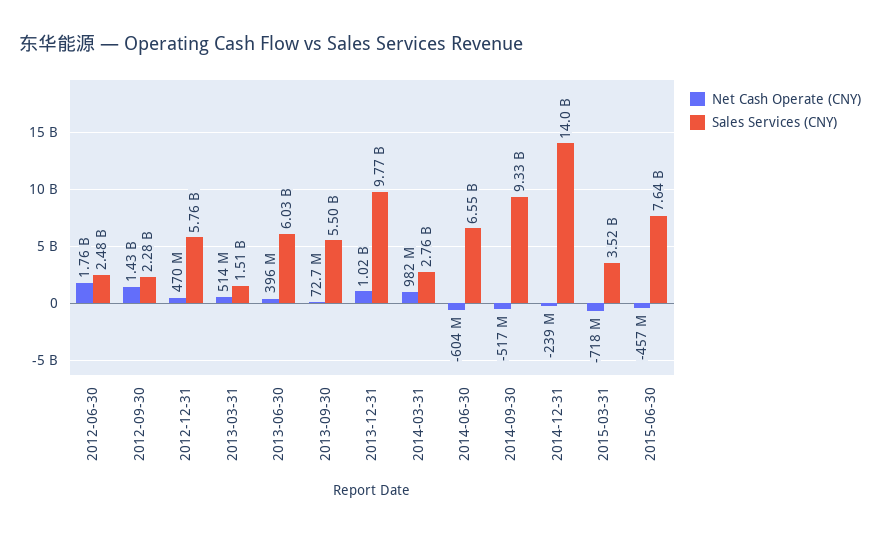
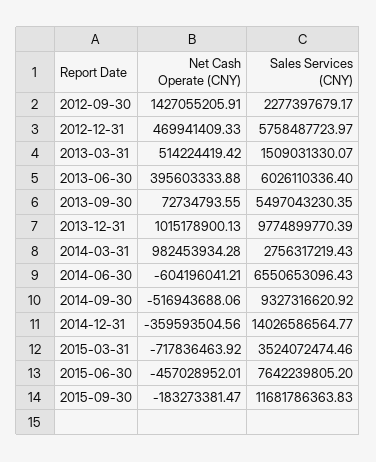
Net Cash Operate (CNY), 2012-06-30: 1760000000 -> none
Sales Services (CNY), 2012-06-30: 2480000000 -> none
Net Cash Operate (CNY), 2014-12-31: -239000000 -> -359593504.56
Net Cash Operate (CNY), 2015-09-30: none -> -183273381.47
Sales Services (CNY), 2015-09-30: none -> 11681786363.83

